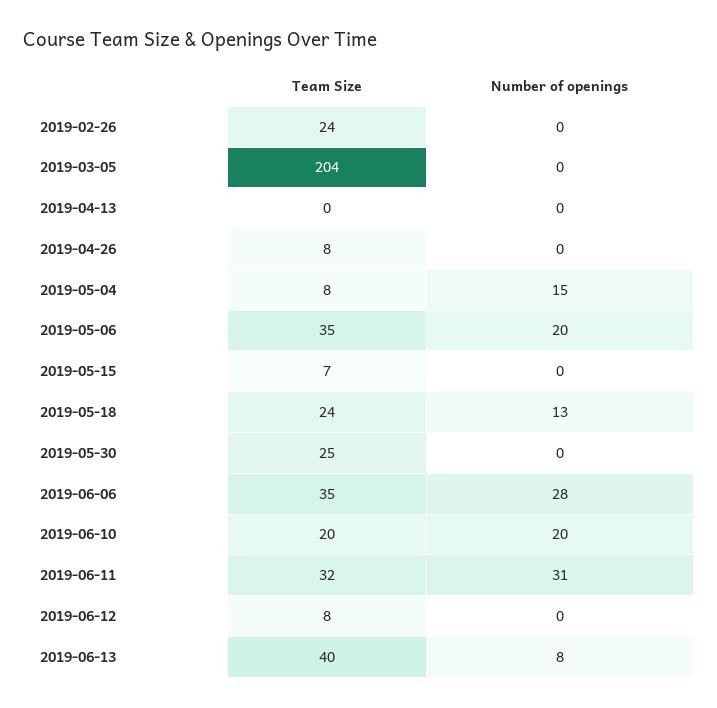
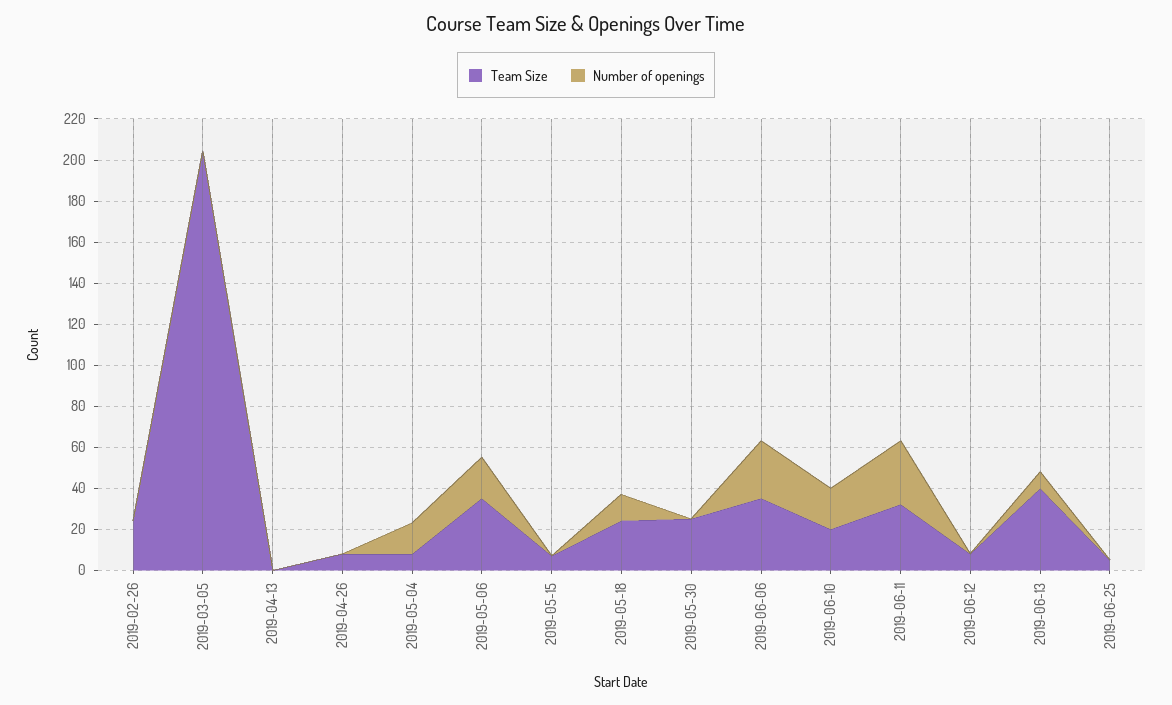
Team Size, 2019-06-25: none -> 5
Number of openings, 2019-06-25: none -> 0

